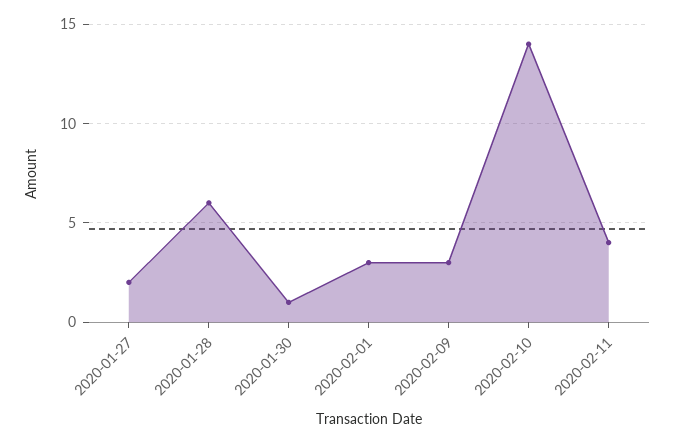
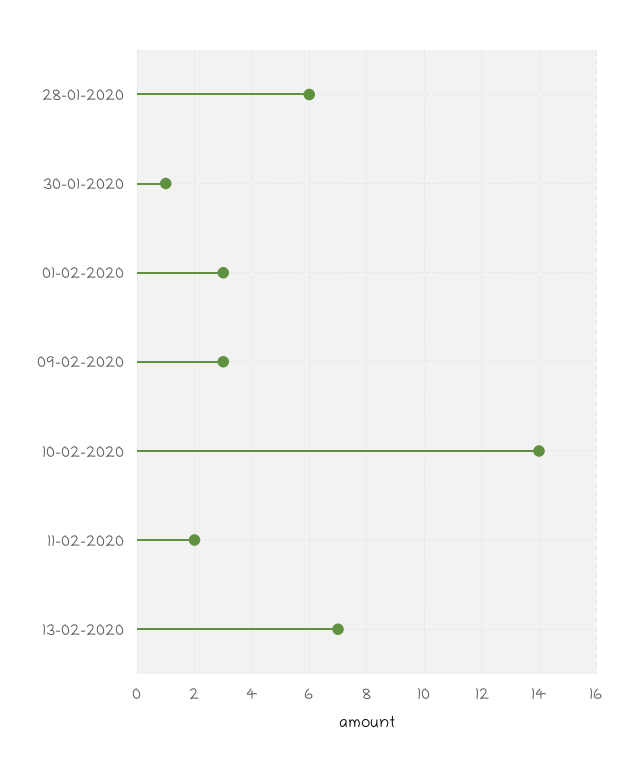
2020-01-27: 2 -> none
2020-02-11: 4 -> 2
13-02-2020: none -> 7

